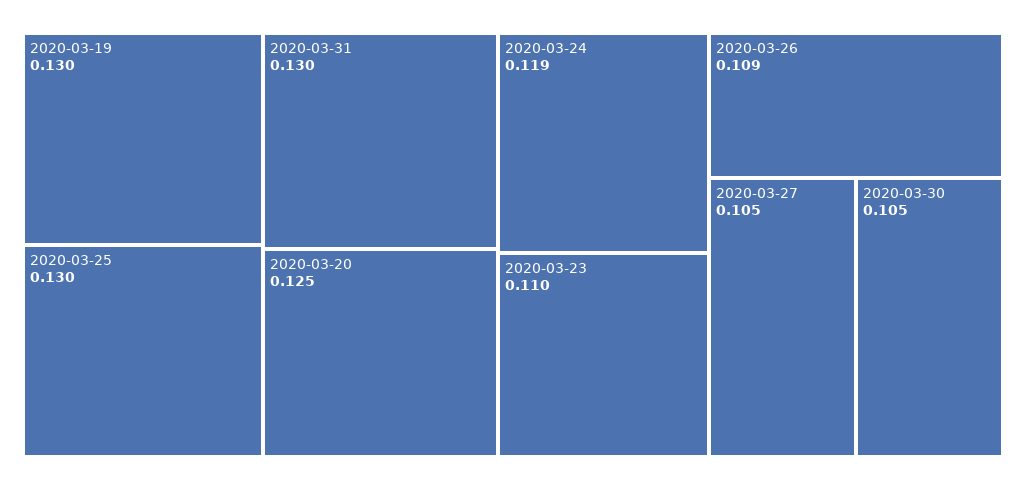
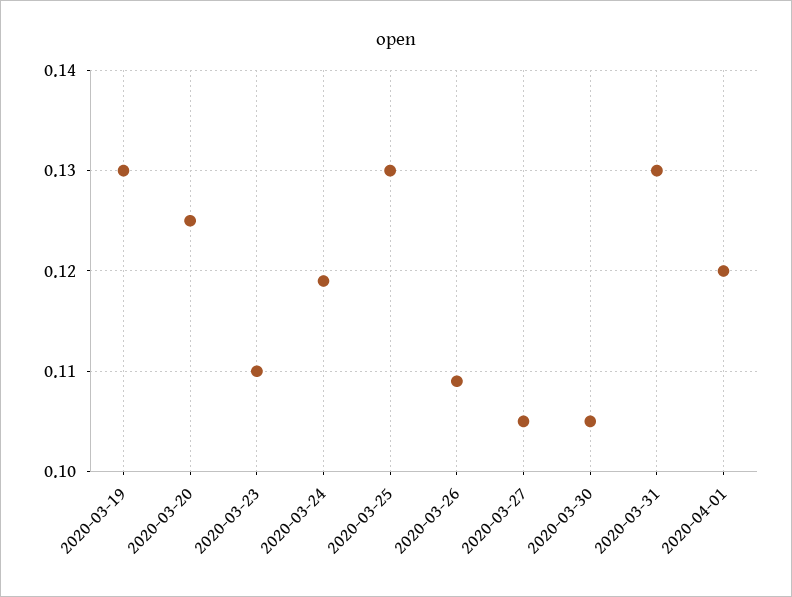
2020-04-01: none -> 0.12

